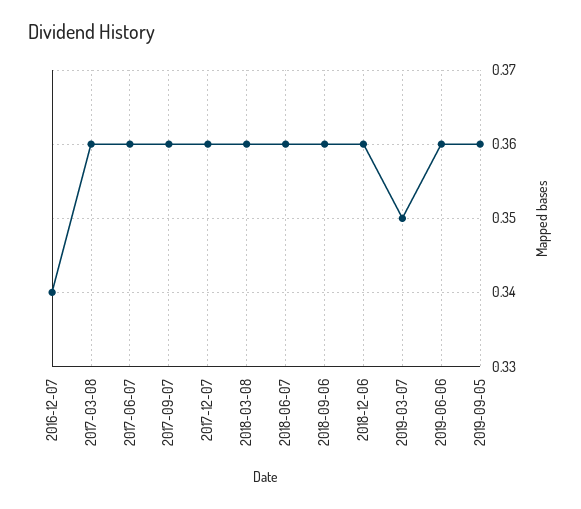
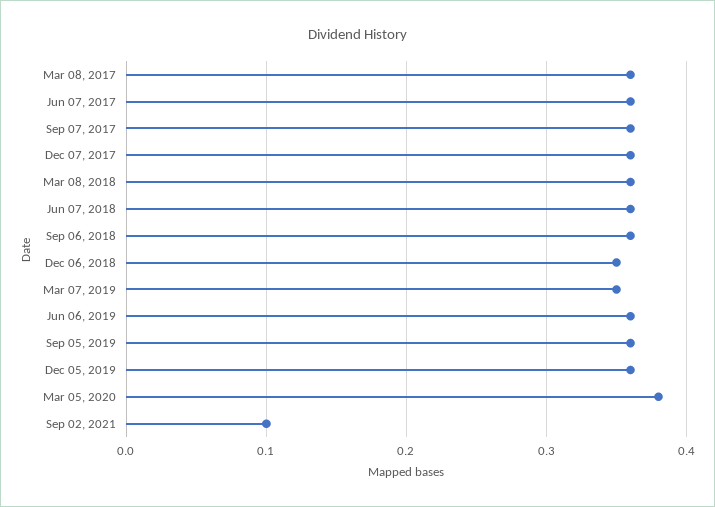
2016-12-07: 0.34 -> none
2018-12-06: 0.36 -> 0.35
Dec 05, 2019: none -> 0.36
Mar 05, 2020: none -> 0.38
Sep 02, 2021: none -> 0.1

